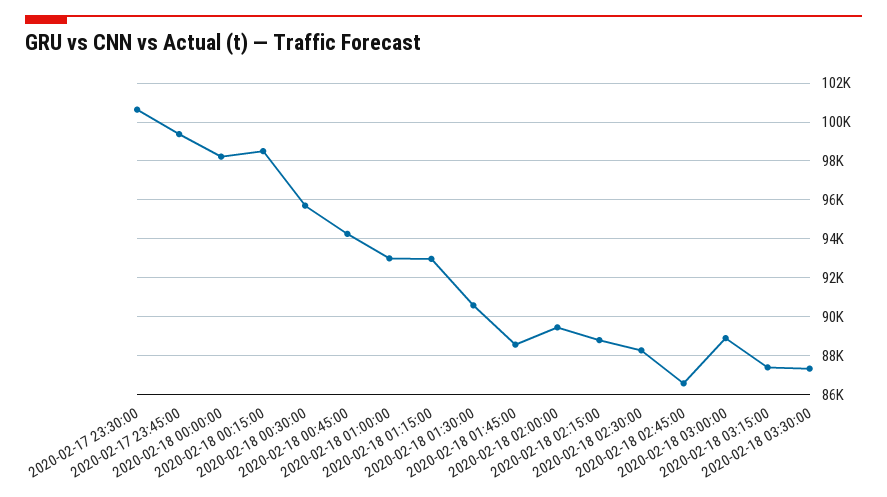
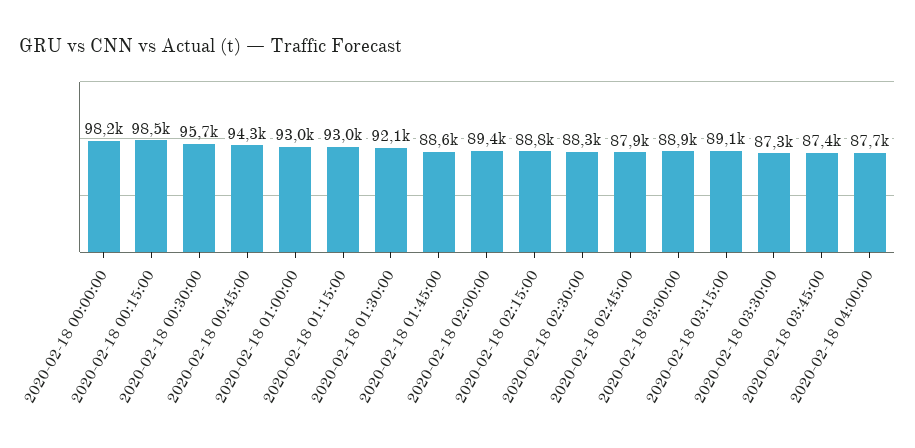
2020-02-17 23:30:00: 100500 -> none
2020-02-17 23:45:00: 99500 -> none
2020-02-18 01:30:00: 90500 -> 92100
2020-02-18 02:45:00: 86500 -> 87900
2020-02-18 03:15:00: 87500 -> 89100
2020-02-18 03:45:00: none -> 87400
2020-02-18 04:00:00: none -> 87700

